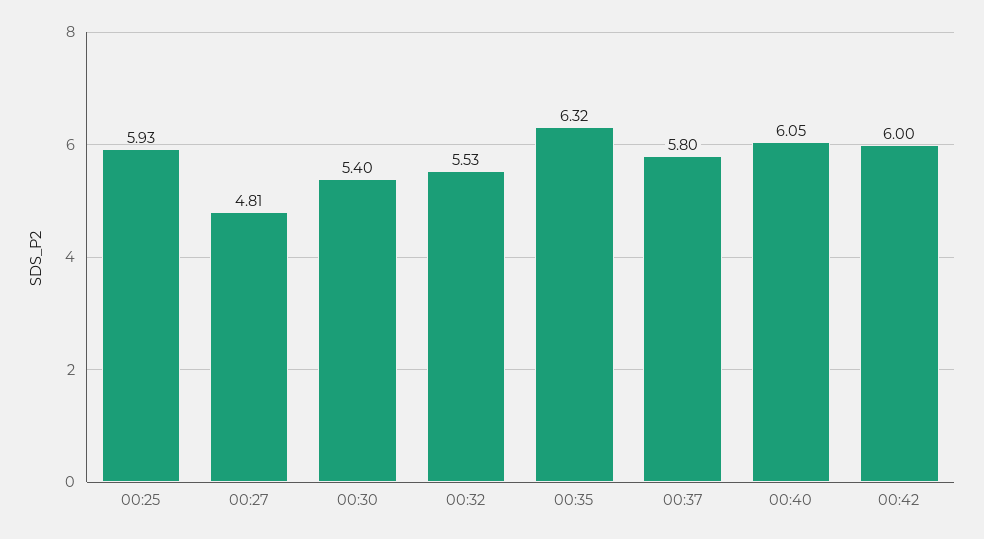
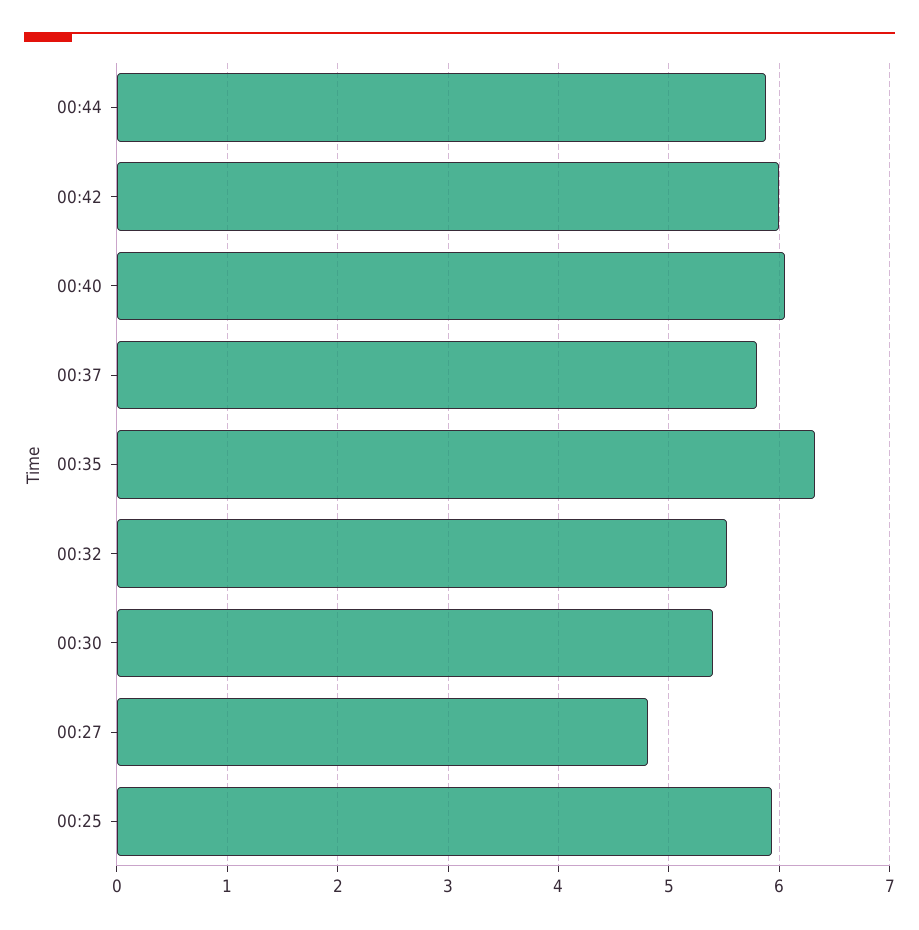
00:44: none -> 5.9

